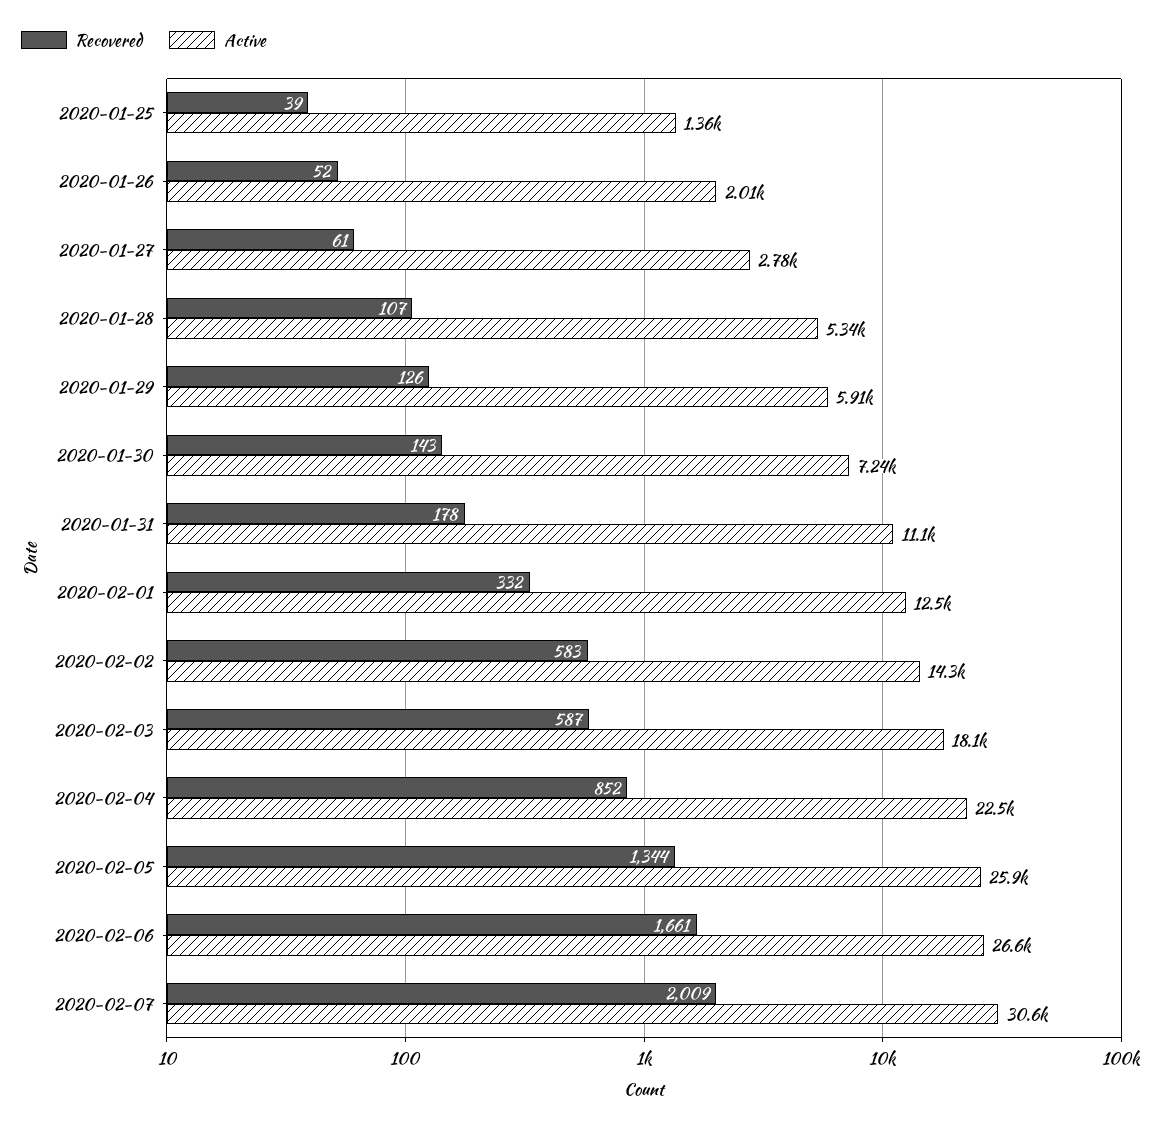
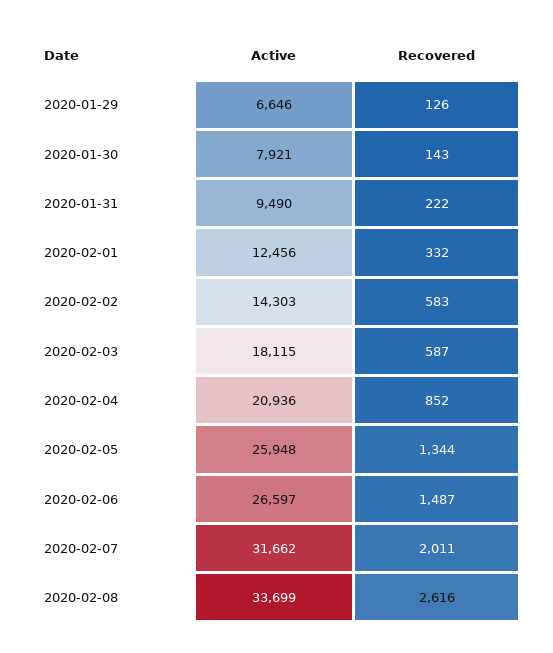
Recovered, 2020-01-25: 39 -> none
Active, 2020-01-25: 1360 -> none
Recovered, 2020-01-26: 52 -> none
Active, 2020-01-26: 2010 -> none
Recovered, 2020-01-27: 61 -> none
Active, 2020-01-27: 2780 -> none
Recovered, 2020-01-28: 107 -> none
Active, 2020-01-28: 5340 -> none
Active, 2020-01-29: 5910 -> 6646
Active, 2020-01-30: 7240 -> 7921
Recovered, 2020-01-31: 178 -> 222
Active, 2020-01-31: 11100 -> 9490
Active, 2020-02-04: 22500 -> 20936
Recovered, 2020-02-06: 1661 -> 1487
Recovered, 2020-02-07: 2009 -> 2011
Active, 2020-02-07: 30600 -> 31662
Active, 2020-02-08: none -> 33699
Recovered, 2020-02-08: none -> 2616

